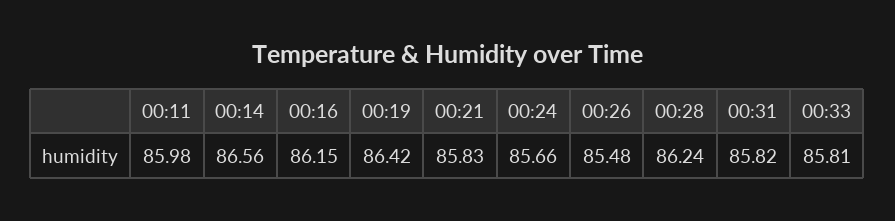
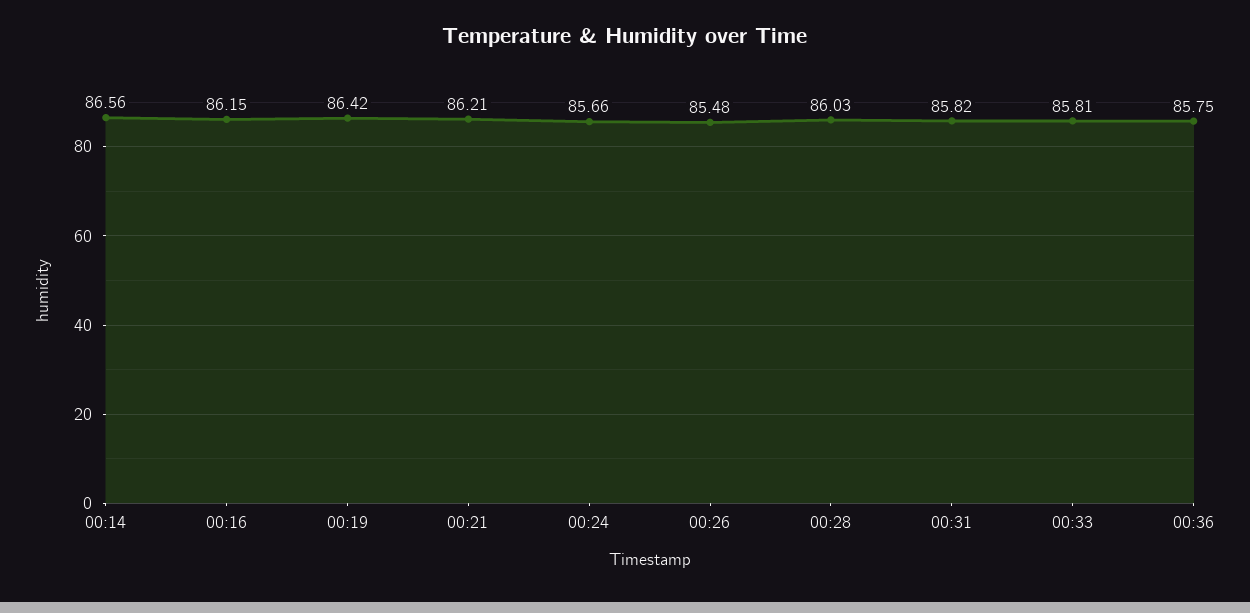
00:11: 85.98 -> none
00:21: 85.83 -> 86.21
00:28: 86.24 -> 86.03
00:36: none -> 85.75

